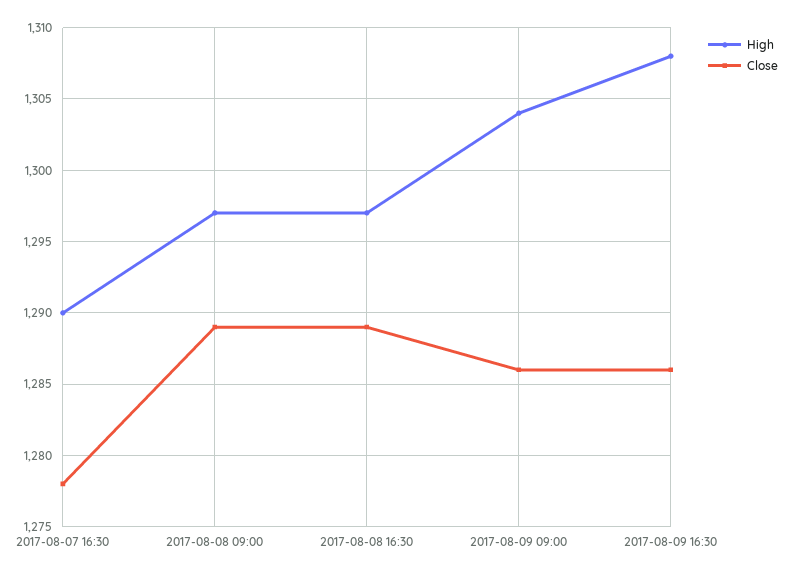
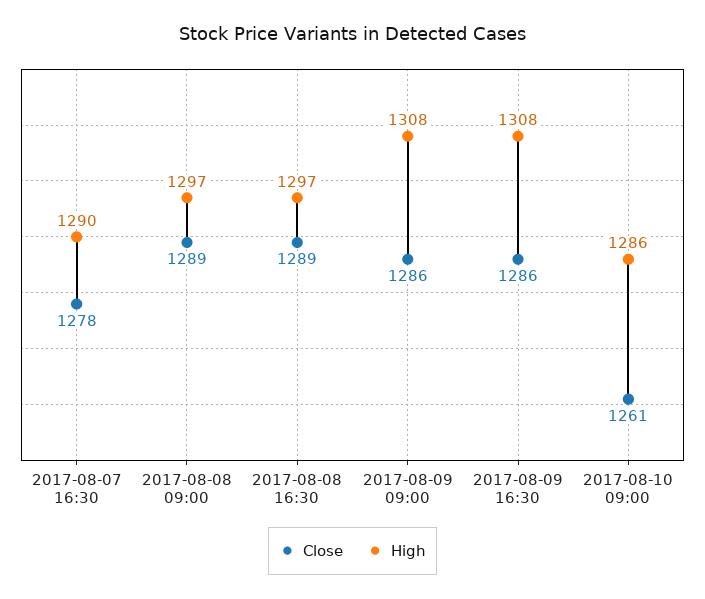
High, 2017-08-09 09:00: 1304 -> 1308
Close, 2017-08-10 09:00: none -> 1261
High, 2017-08-10 09:00: none -> 1286

